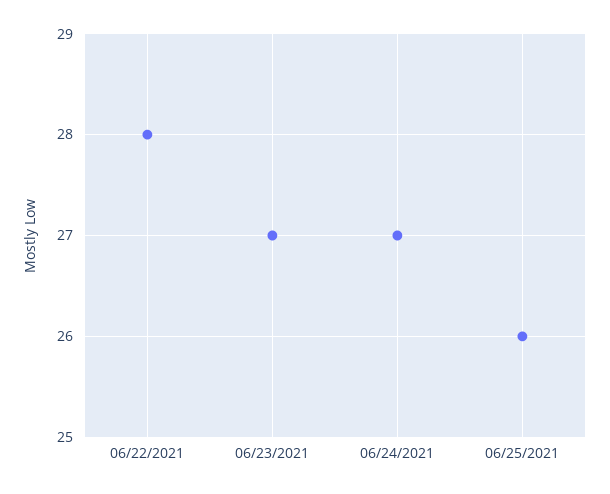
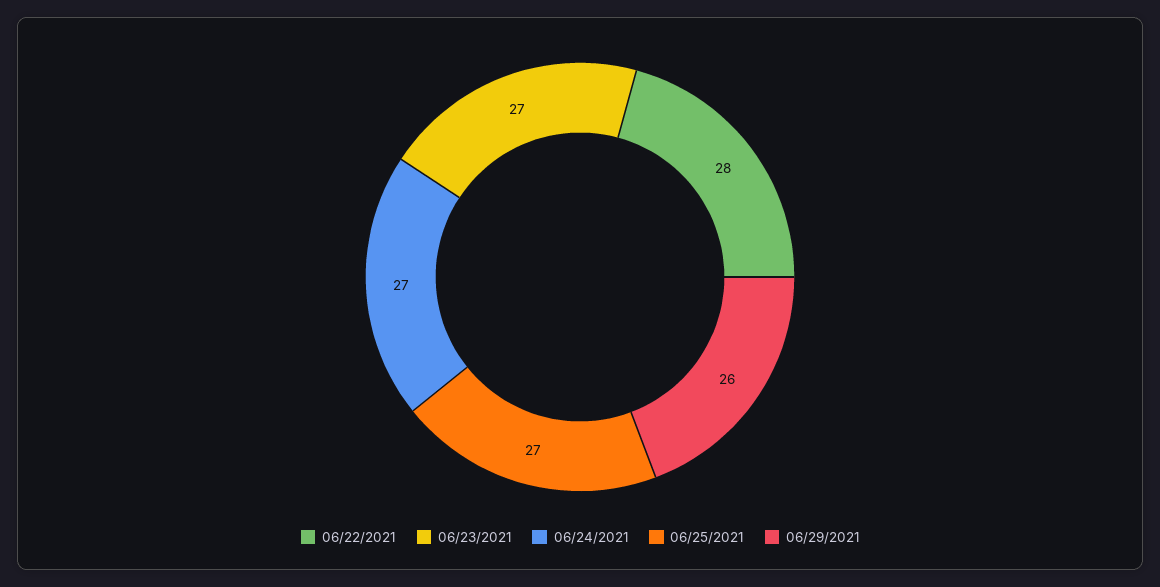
06/25/2021: 26 -> 27
06/29/2021: none -> 26

